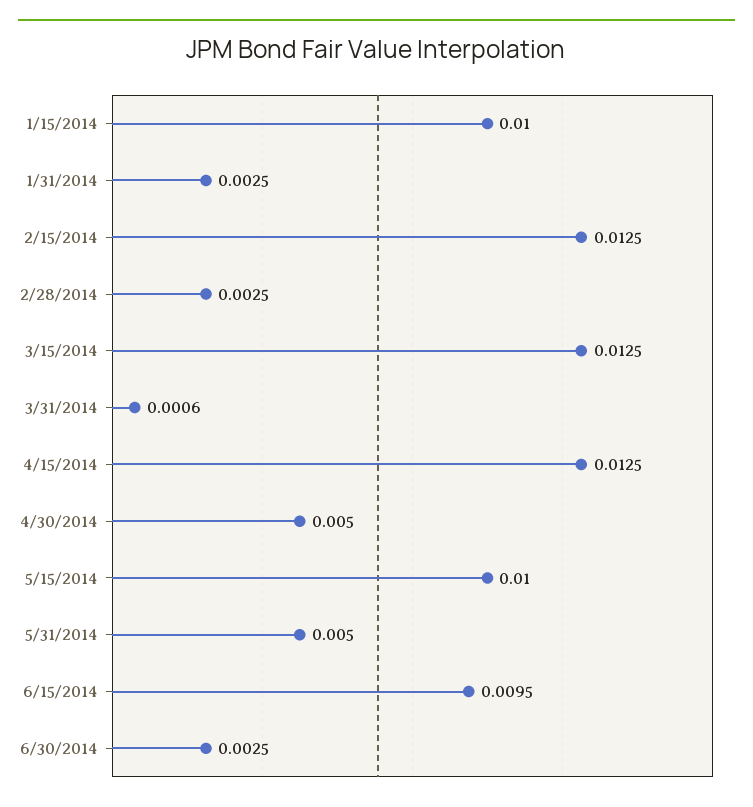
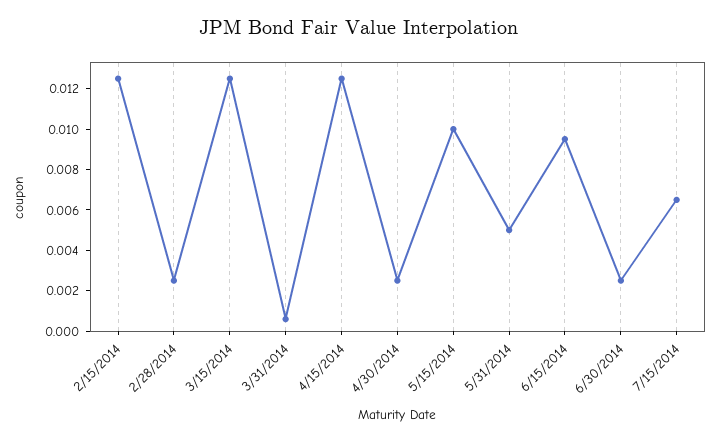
1/15/2014: 0.01 -> none
1/31/2014: 0.0025 -> none
4/30/2014: 0.005 -> 0.0025
7/15/2014: none -> 0.0065

